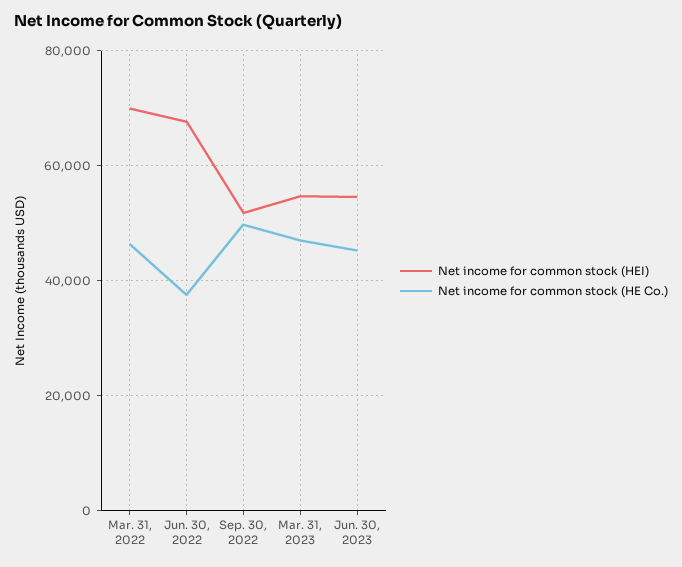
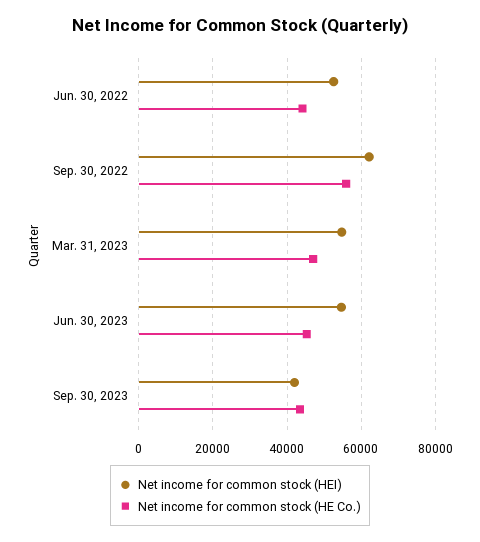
Net income for common stock (HEI), Mar. 31, 2022: 70000 -> none
Net income for common stock (HE Co.), Mar. 31, 2022: 46000 -> none
Net income for common stock (HEI), Jun. 30, 2022: 68000 -> 52000
Net income for common stock (HE Co.), Jun. 30, 2022: 38000 -> 44000
Net income for common stock (HEI), Sep. 30, 2022: 52000 -> 62000
Net income for common stock (HE Co.), Sep. 30, 2022: 50000 -> 56000
Net income for common stock (HEI), Sep. 30, 2023: none -> 42000
Net income for common stock (HE Co.), Sep. 30, 2023: none -> 44000

